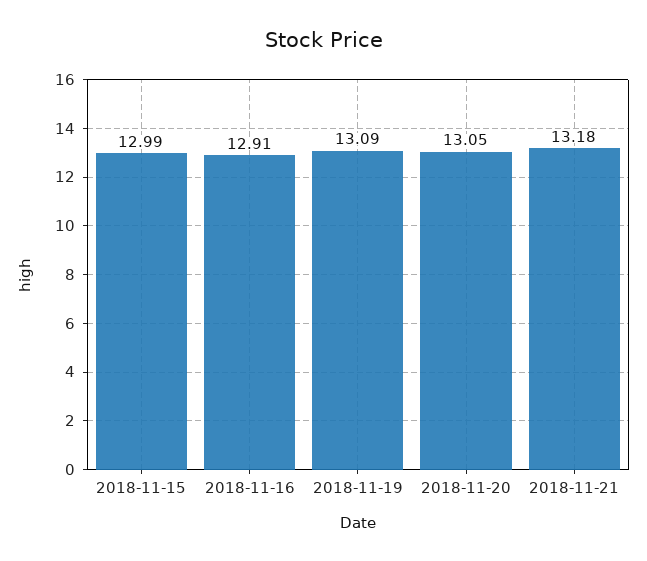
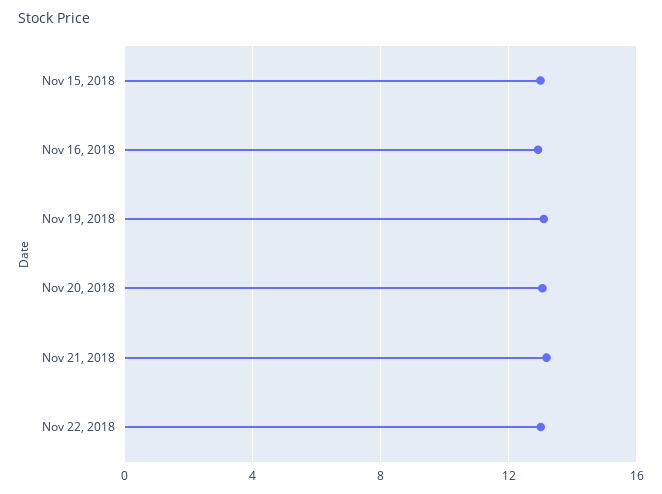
Nov 22, 2018: none -> 13

